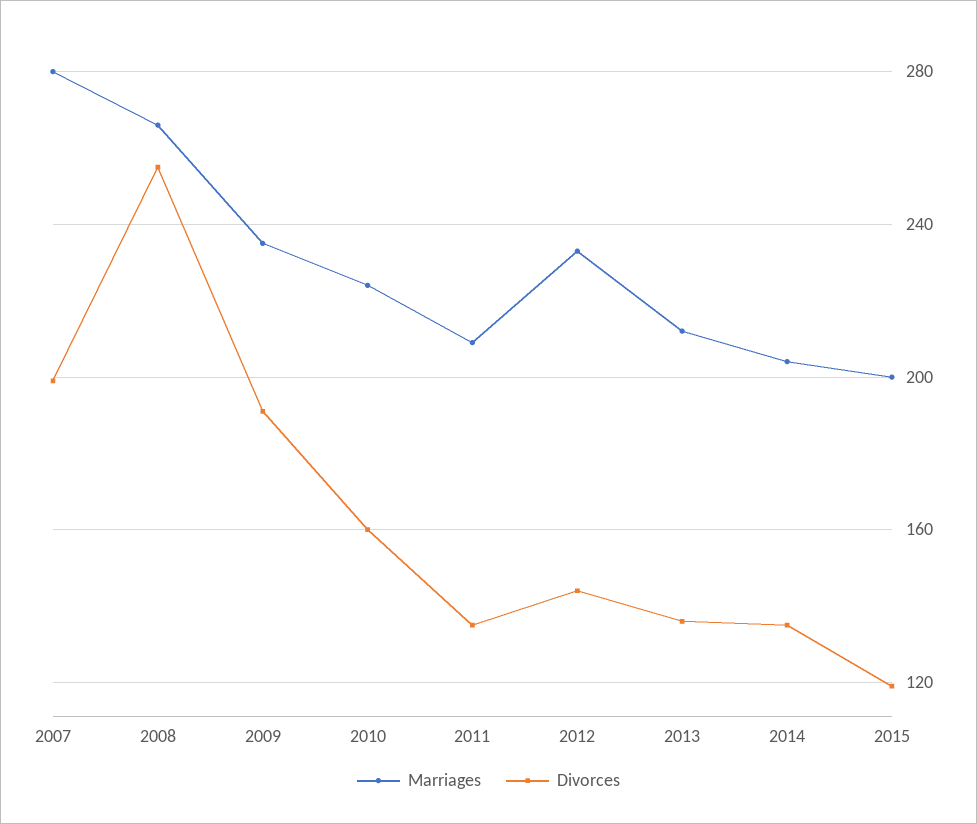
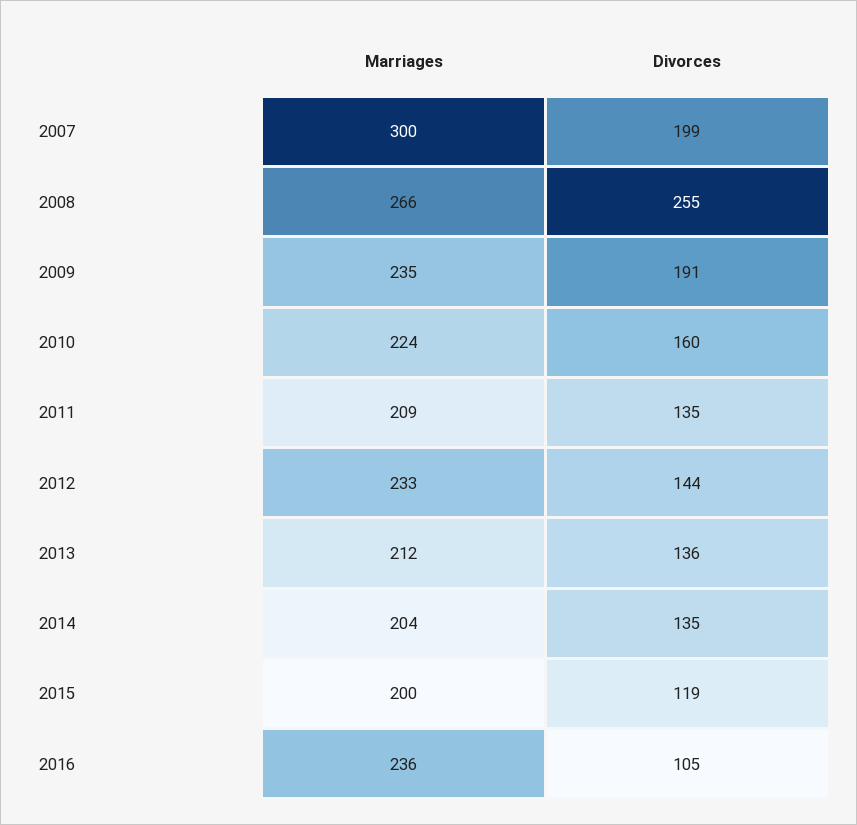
Marriages, 2007: 280 -> 300
Marriages, 2016: none -> 236
Divorces, 2016: none -> 105

